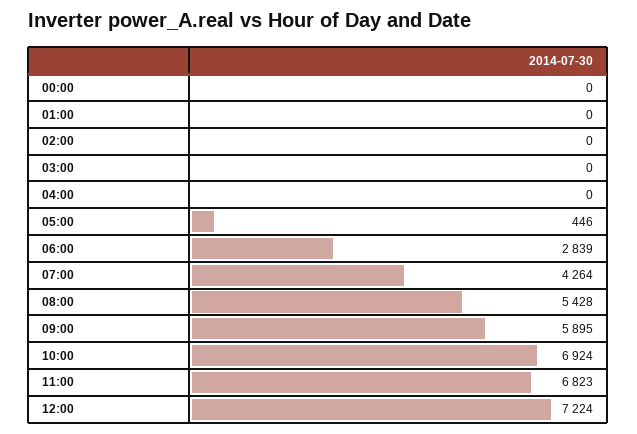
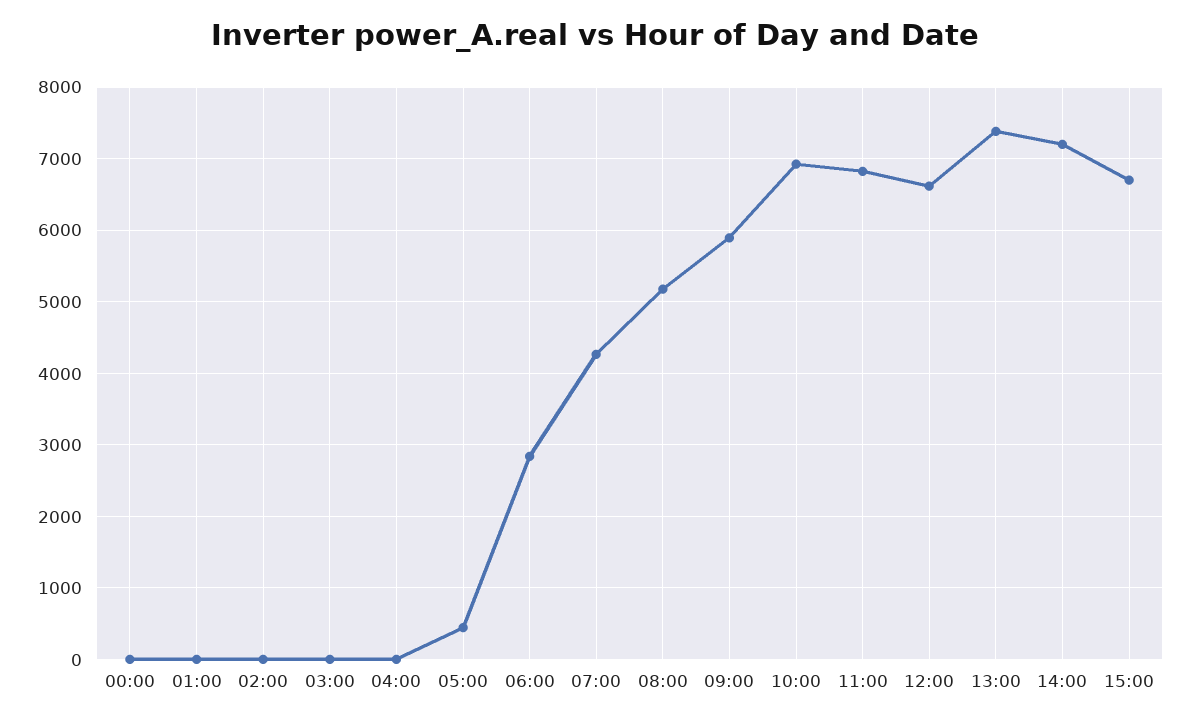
08:00: 5428 -> 5200
12:00: 7224 -> 6600
13:00: none -> 7400
14:00: none -> 7200
15:00: none -> 6700

